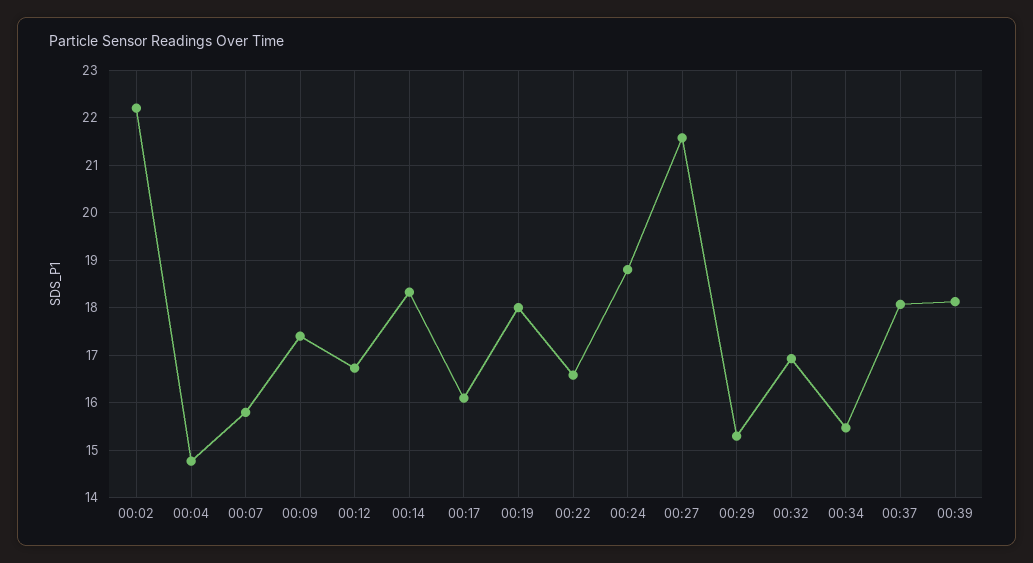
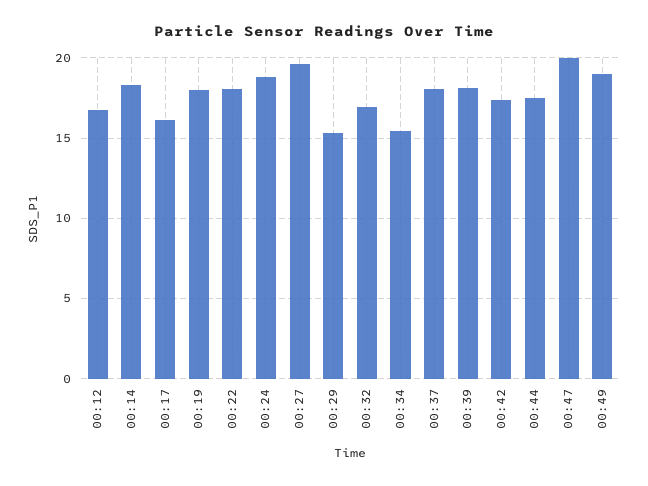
00:02: 22.2 -> none
00:04: 14.8 -> none
00:07: 15.8 -> none
00:09: 17.4 -> none
00:22: 16.6 -> 18
00:27: 21.6 -> 19.5
00:42: none -> 17.5
00:44: none -> 17.5
00:47: none -> 20
00:49: none -> 19

